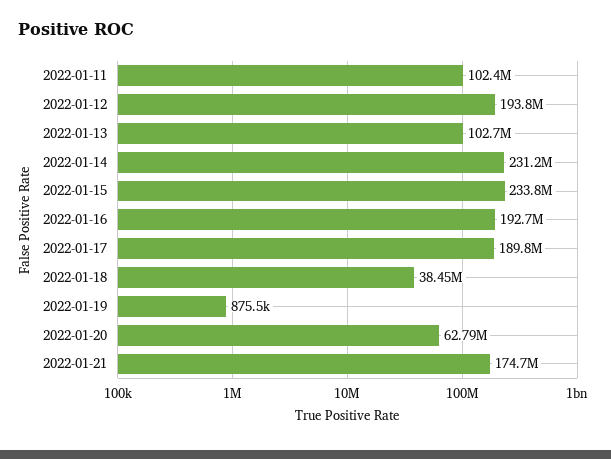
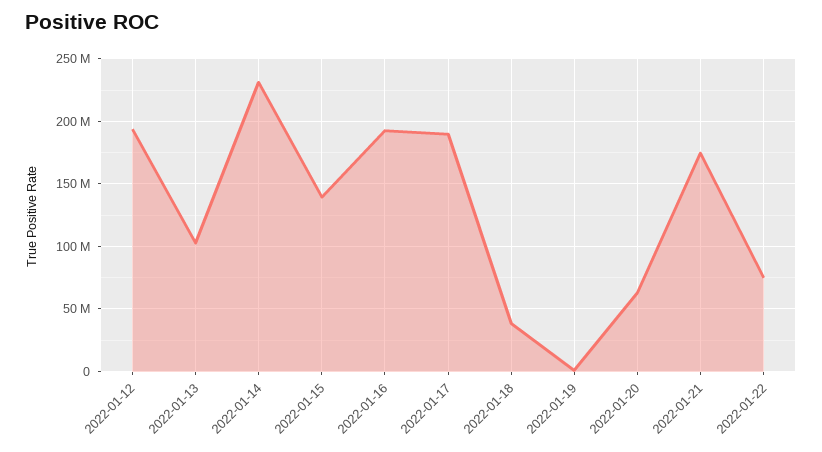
2022-01-11: 102400000 -> none
2022-01-15: 233800000 -> 140000000
2022-01-22: none -> 75000000

